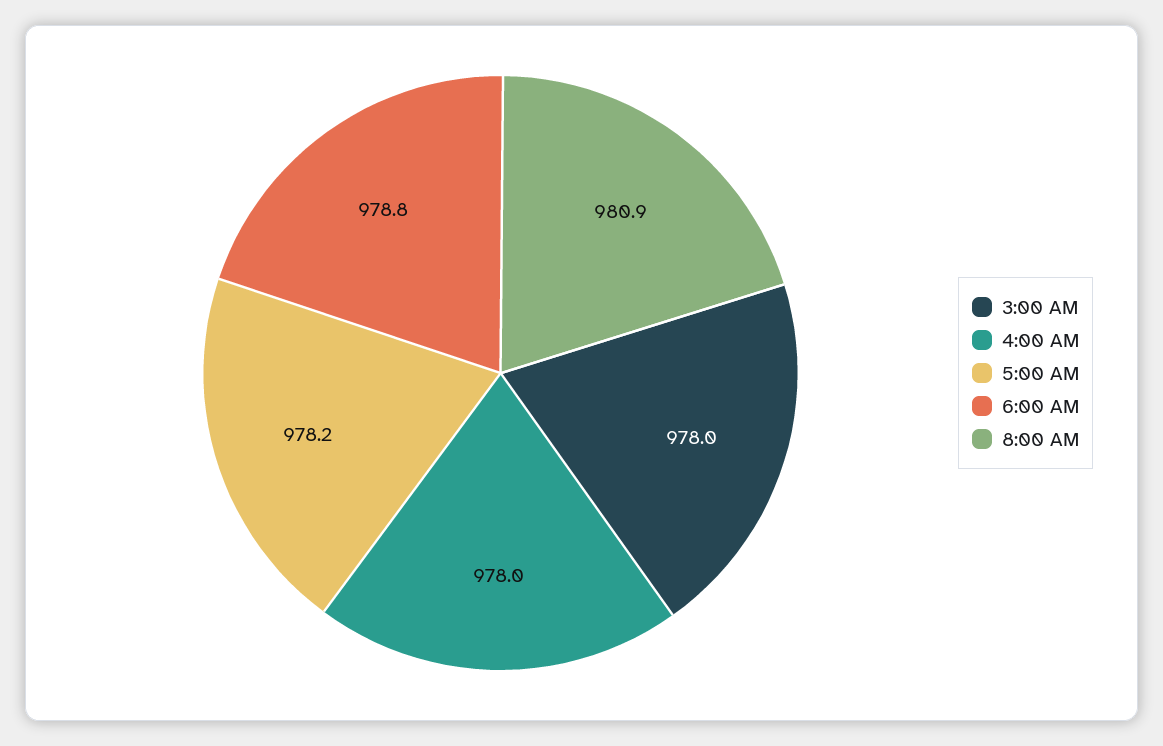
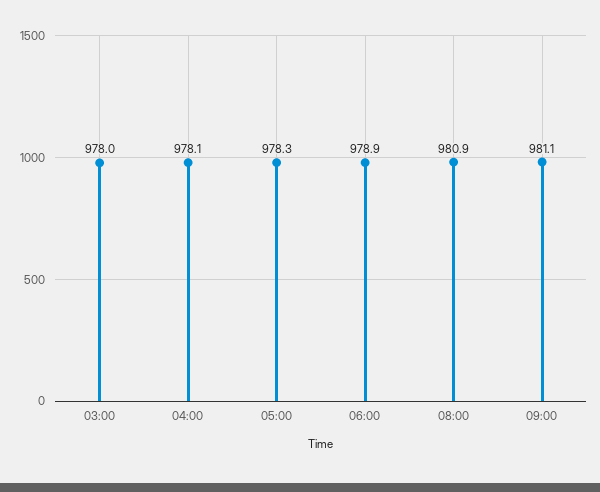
4:00 AM: 978 -> 978.1
5:00 AM: 978.2 -> 978.3
6:00 AM: 978.8 -> 978.9
09:00: none -> 981.1

